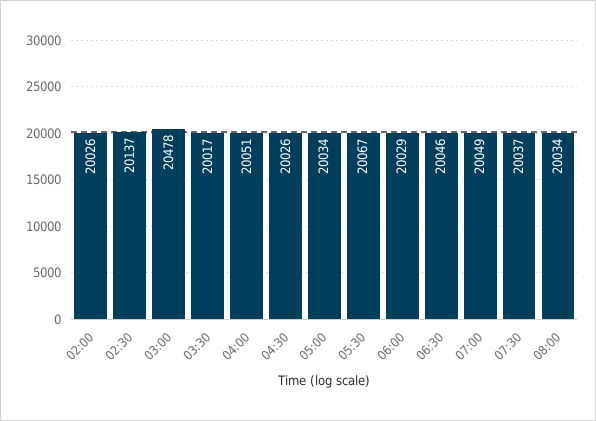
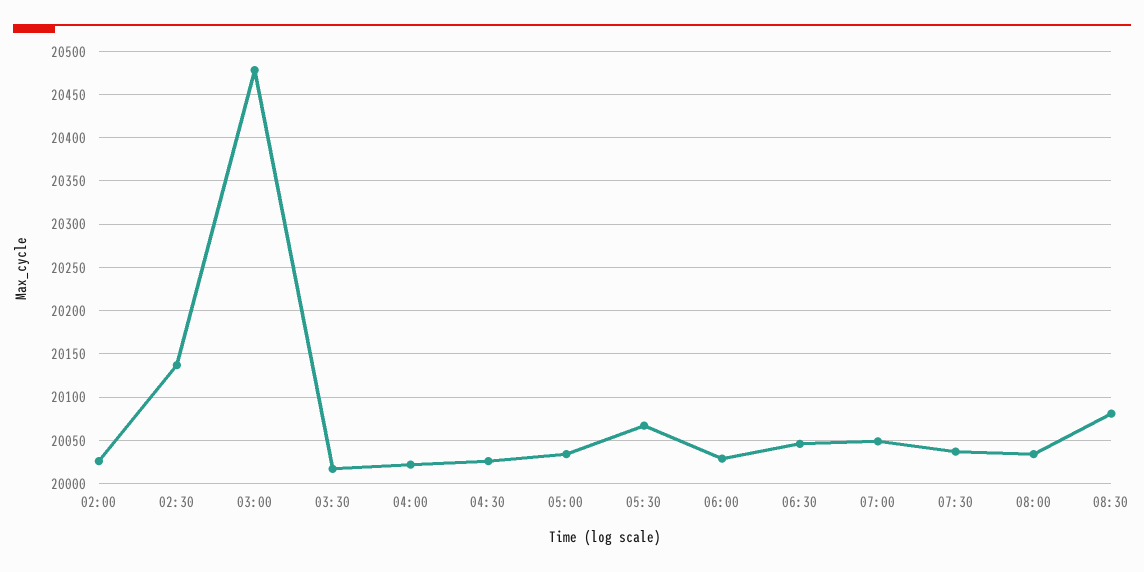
04:00: 20051 -> 20020
08:30: none -> 20080

